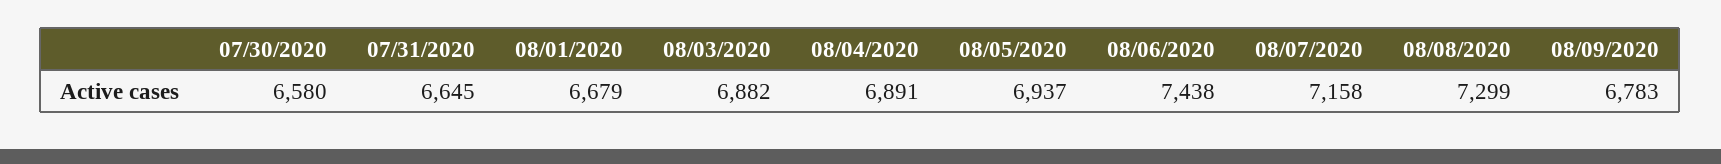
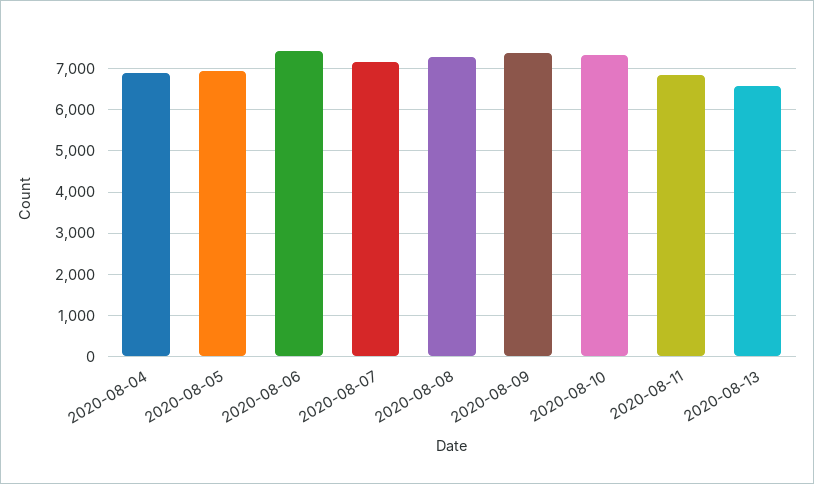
07/30/2020: 6580 -> none
07/31/2020: 6645 -> none
08/01/2020: 6679 -> none
08/03/2020: 6882 -> none
08/09/2020: 6783 -> 7400
2020-08-10: none -> 7400
2020-08-11: none -> 6800
2020-08-13: none -> 6600

